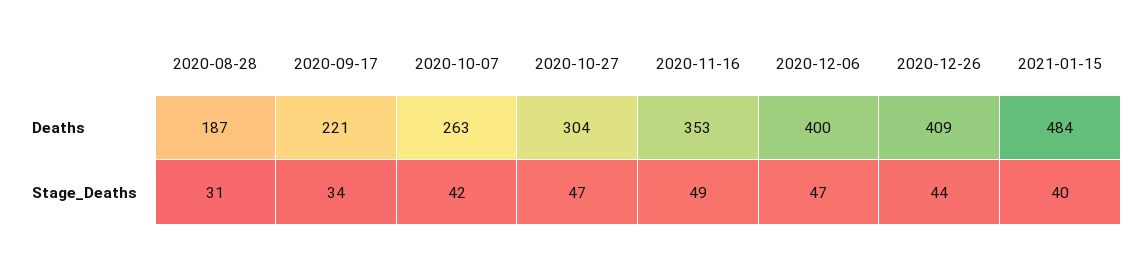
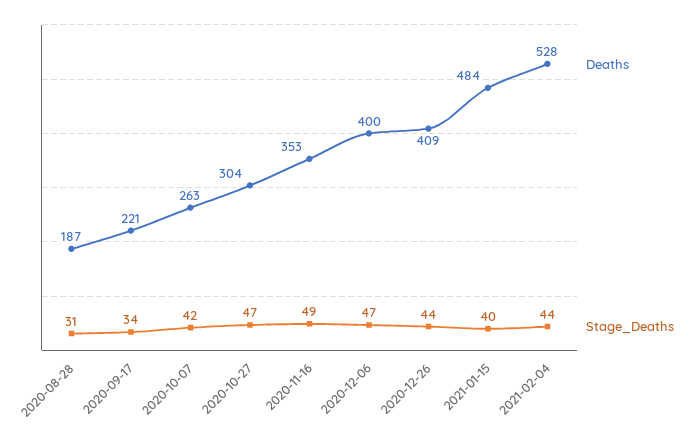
Deaths, 2021-02-04: none -> 528
Stage_Deaths, 2021-02-04: none -> 44

